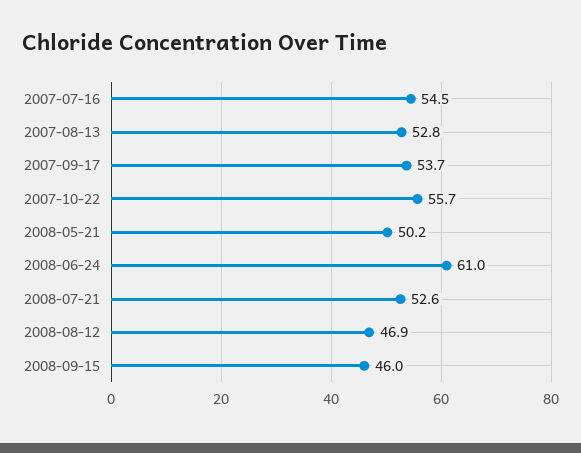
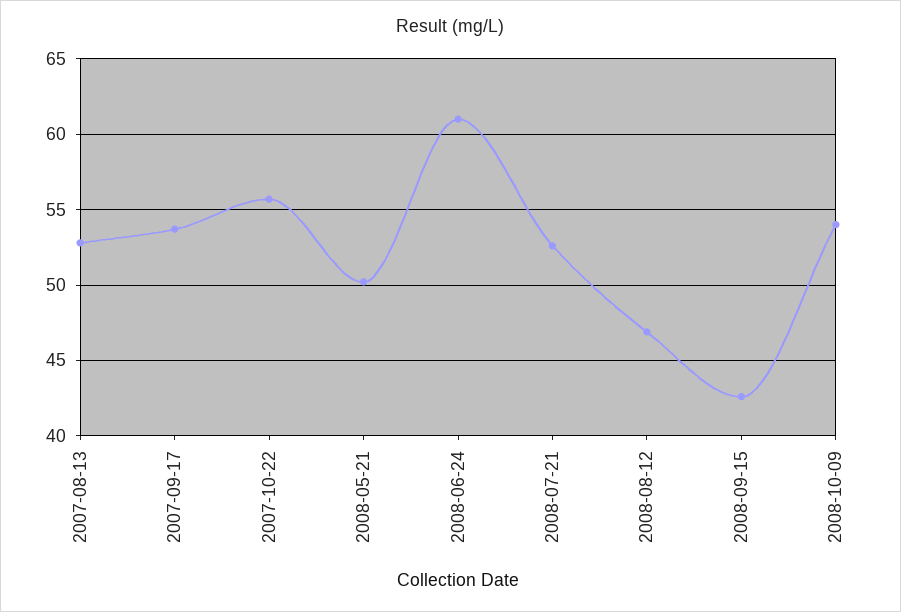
2007-07-16: 54.5 -> none
2008-09-15: 46 -> 42.5
2008-10-09: none -> 54

